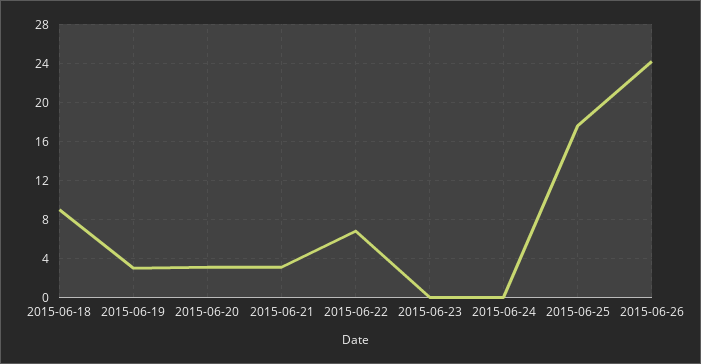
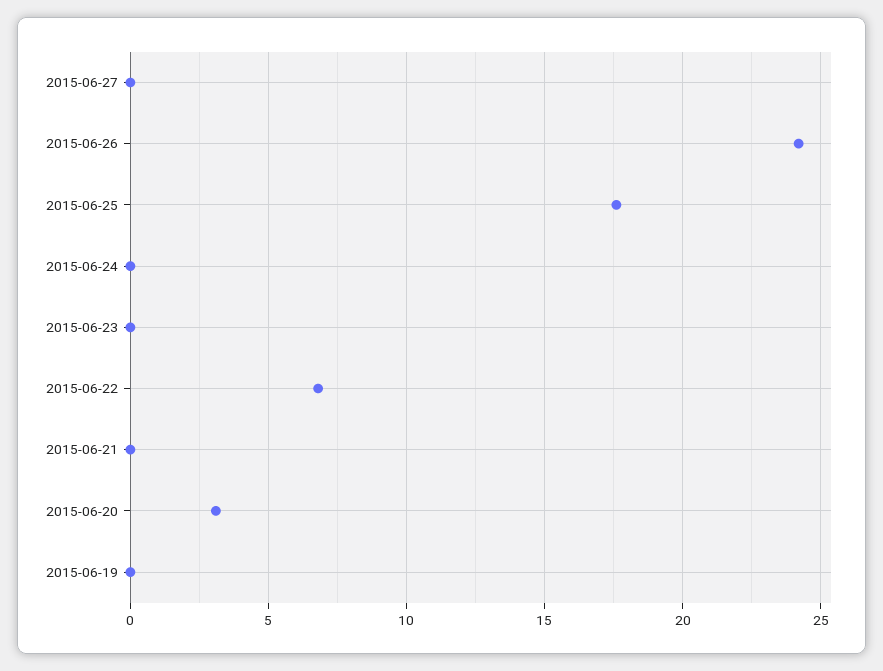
2015-06-18: 9 -> none
2015-06-19: 3 -> 0
2015-06-21: 3 -> 0
2015-06-27: none -> 0

